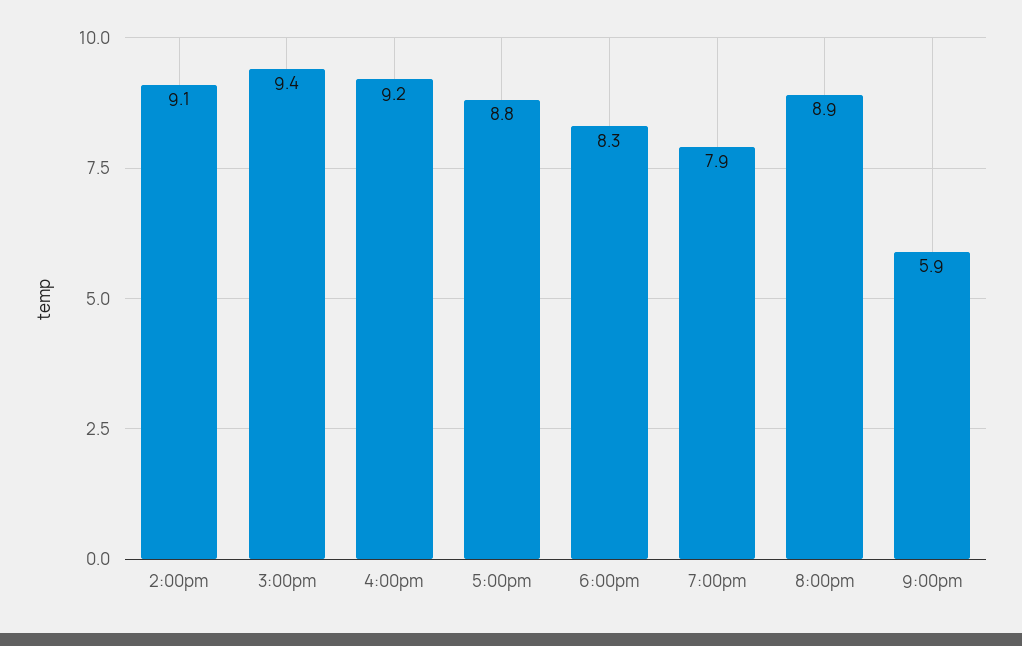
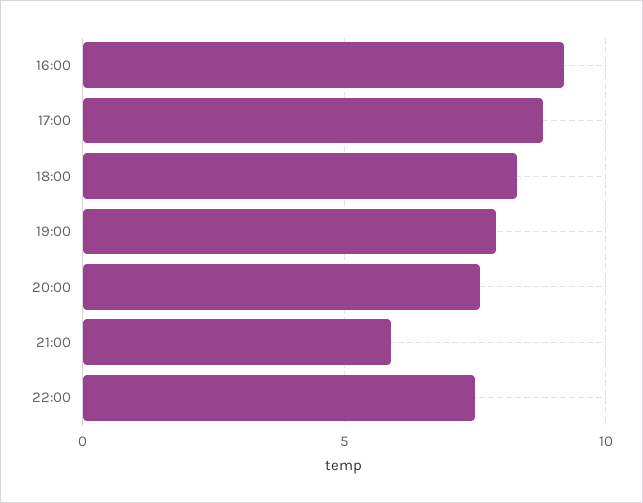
2:00pm: 9.1 -> none
3:00pm: 9.4 -> none
8:00pm: 8.9 -> 7.5
22:00: none -> 7.5

